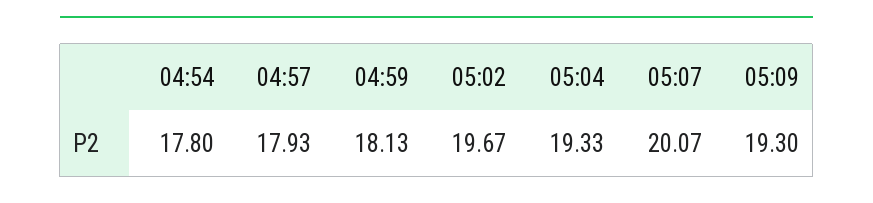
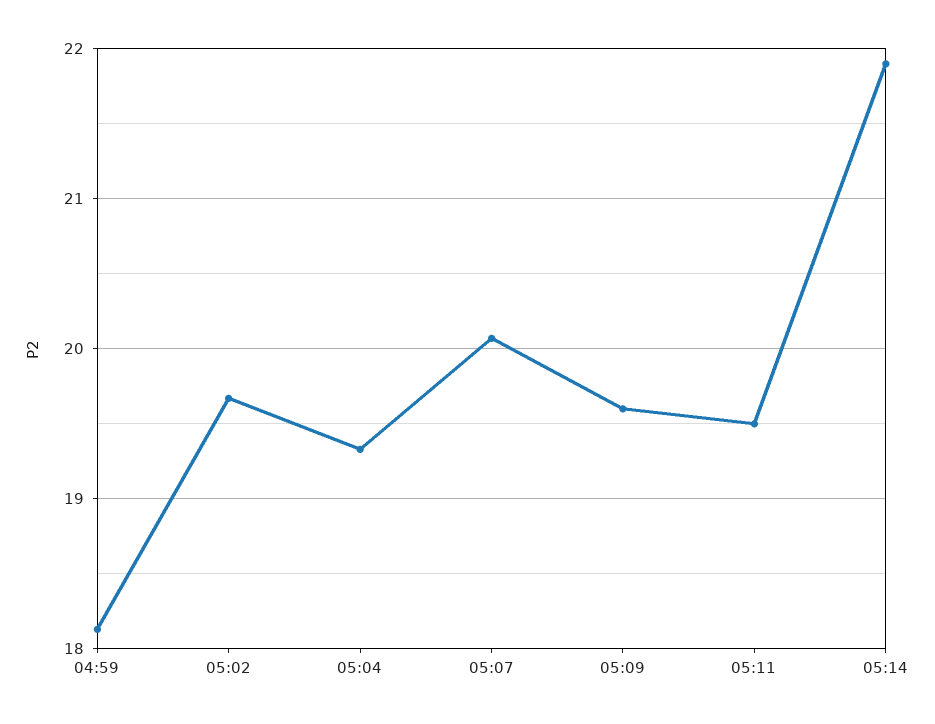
04:54: 17.8 -> none
04:57: 17.93 -> none
05:09: 19.3 -> 19.6
05:11: none -> 19.5
05:14: none -> 21.9

